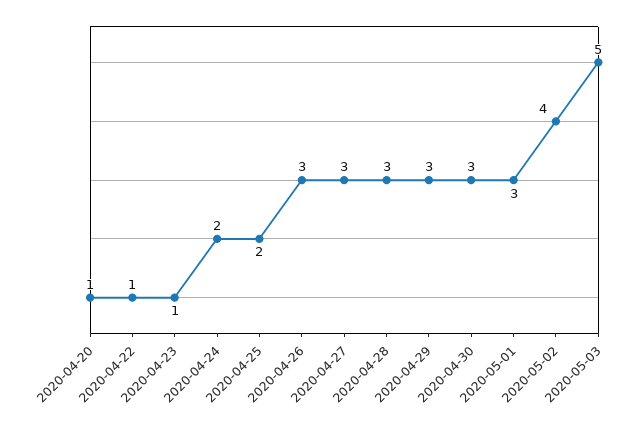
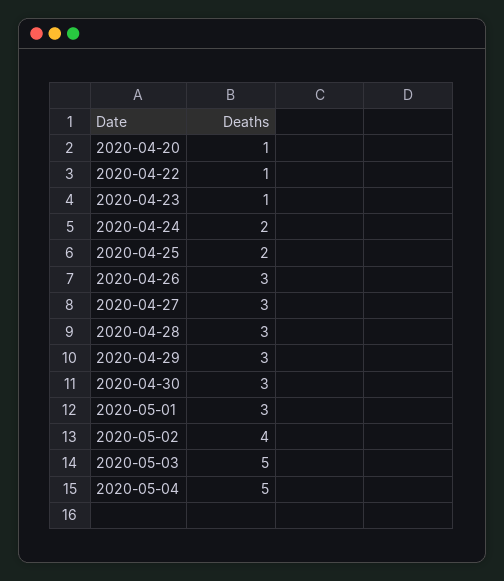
2020-05-04: none -> 5

